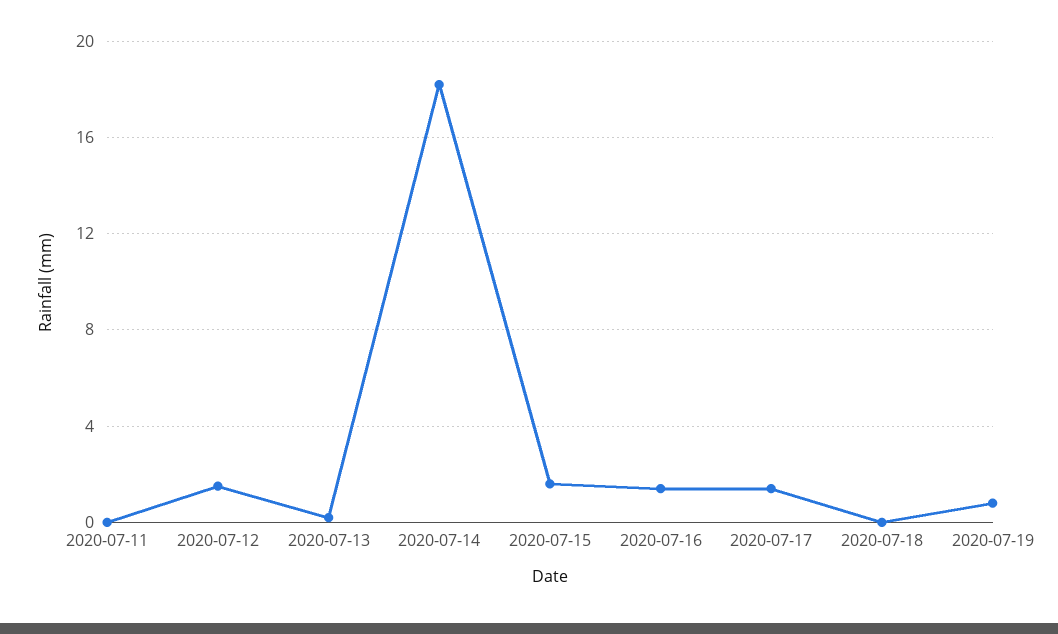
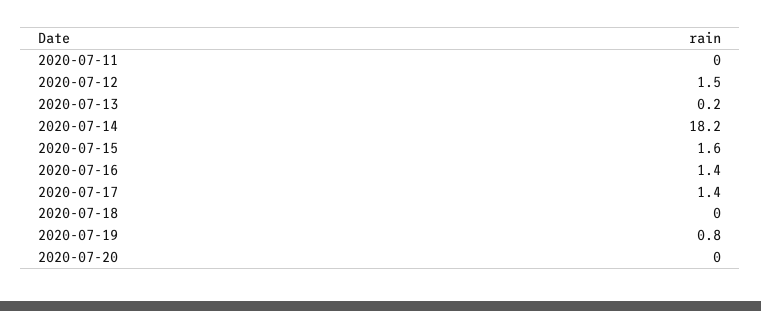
2020-07-20: none -> 0

